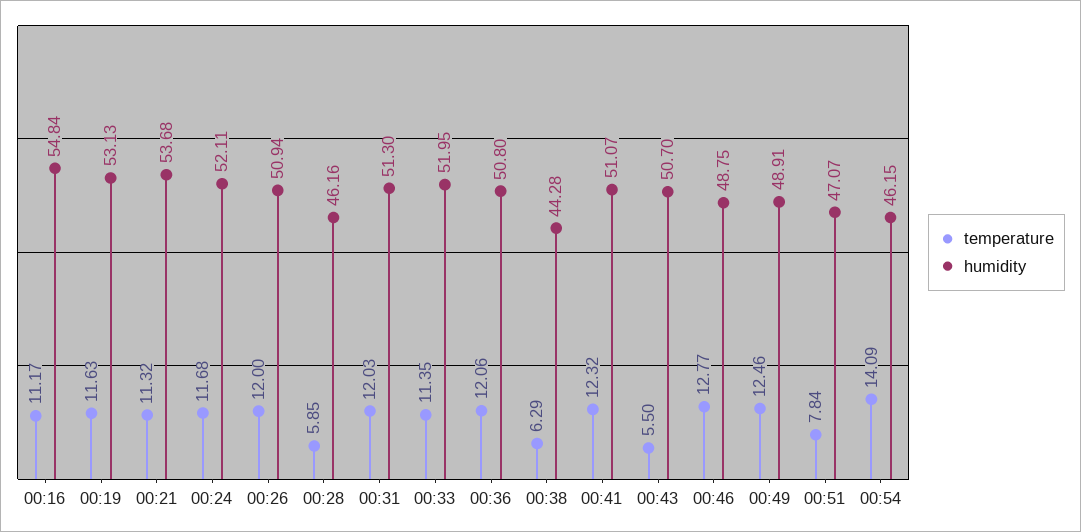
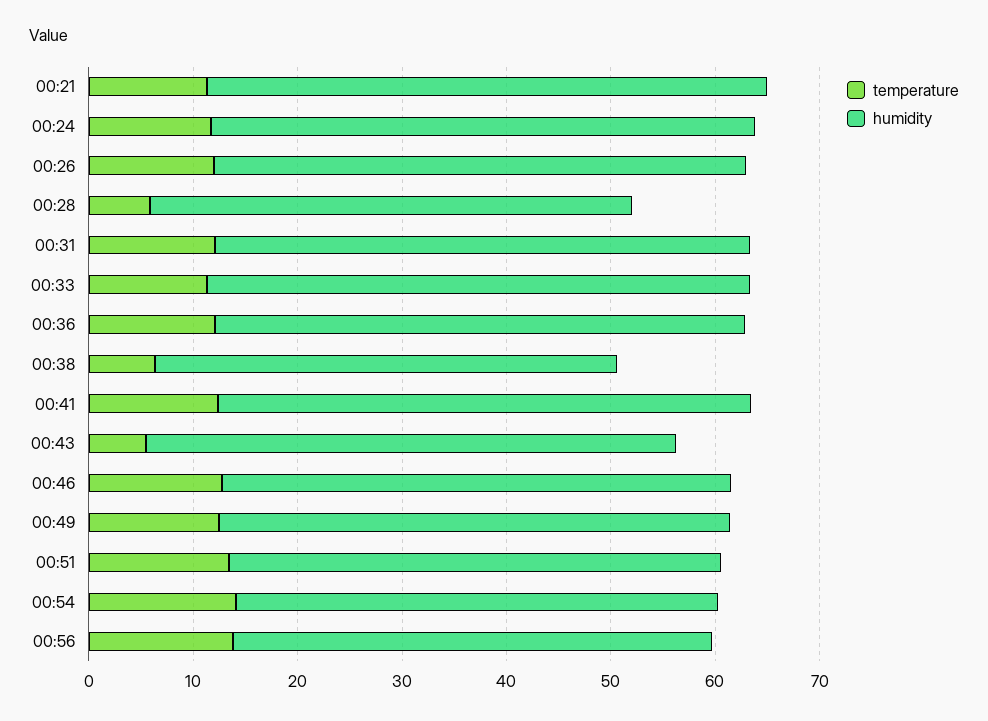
temperature, 00:16: 11.17 -> none
humidity, 00:16: 54.84 -> none
temperature, 00:19: 11.63 -> none
humidity, 00:19: 53.13 -> none
temperature, 00:51: 7.84 -> 14
temperature, 00:56: none -> 14
humidity, 00:56: none -> 46

